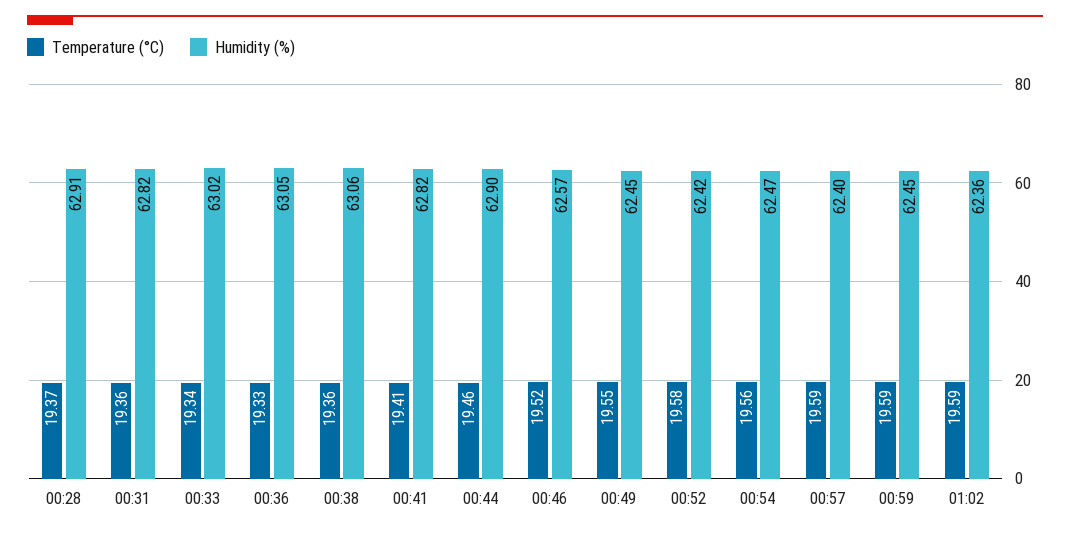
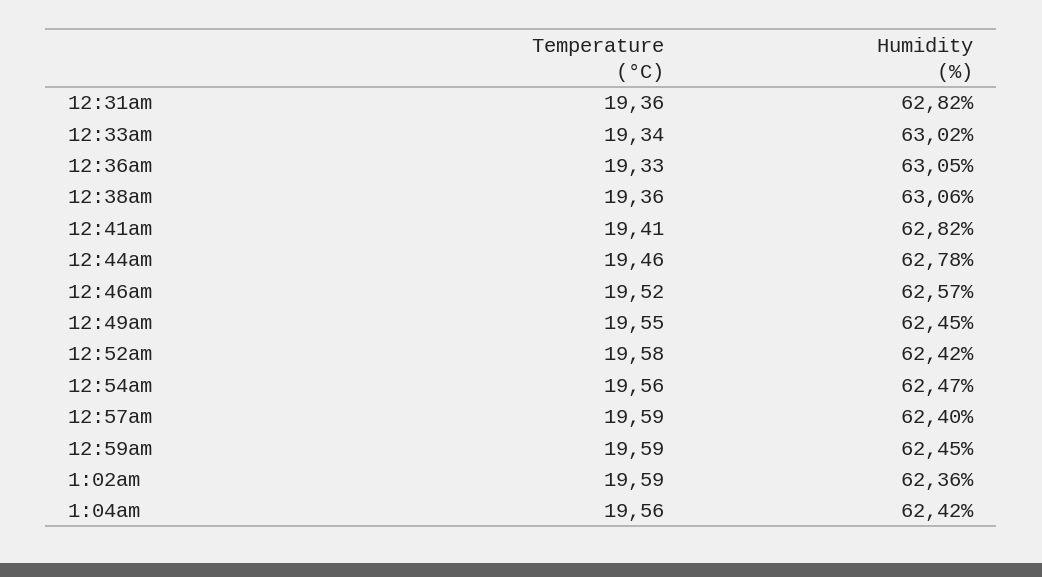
Temperature (°C), 00:28: 19.37 -> none
Humidity (%), 00:28: 62.91 -> none
Humidity (%), 00:44: 62.9 -> 62.78
Temperature (°C), 1:04am: none -> 19.56
Humidity (%), 1:04am: none -> 62.42

